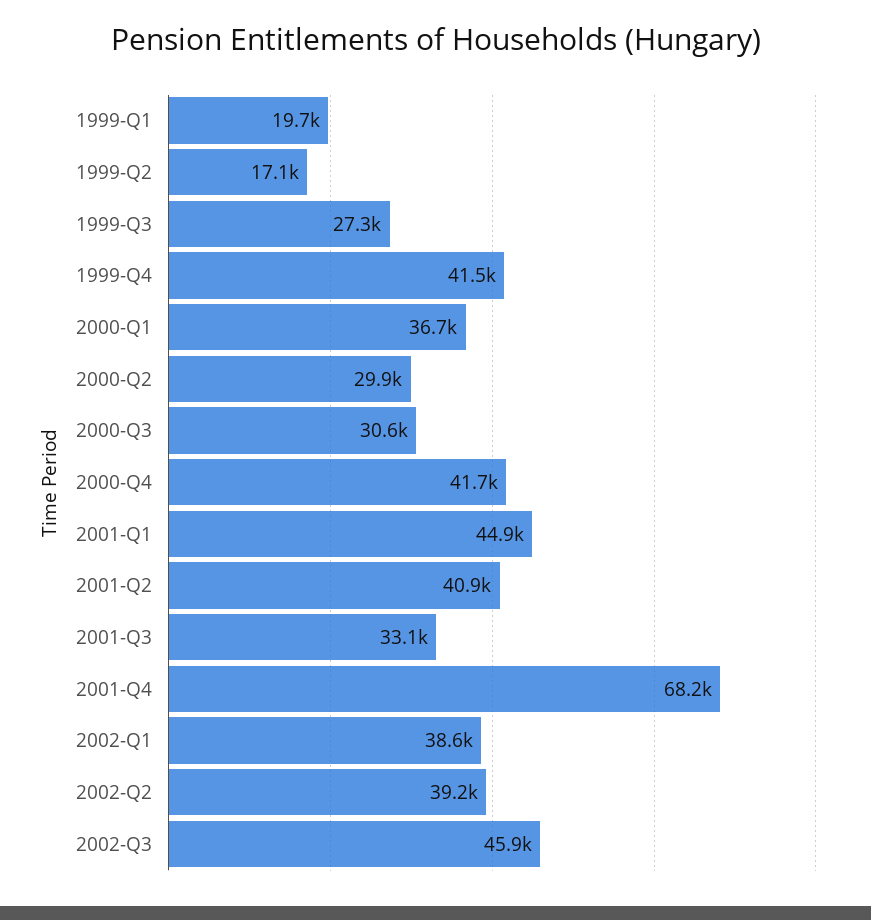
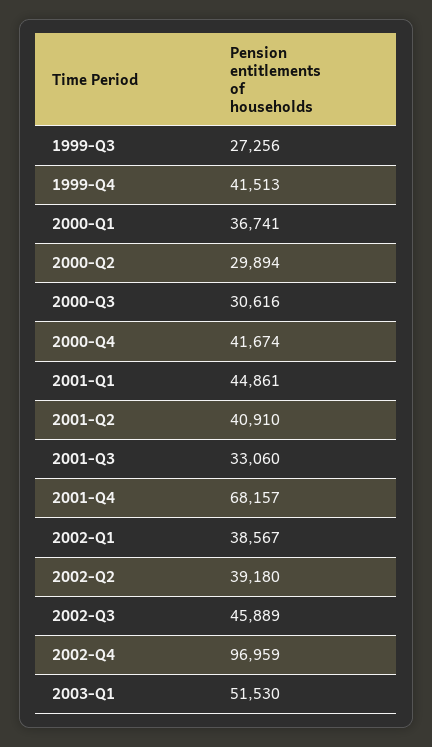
1999-Q1: 19700 -> none
1999-Q2: 17100 -> none
2002-Q4: none -> 96959
2003-Q1: none -> 51530

